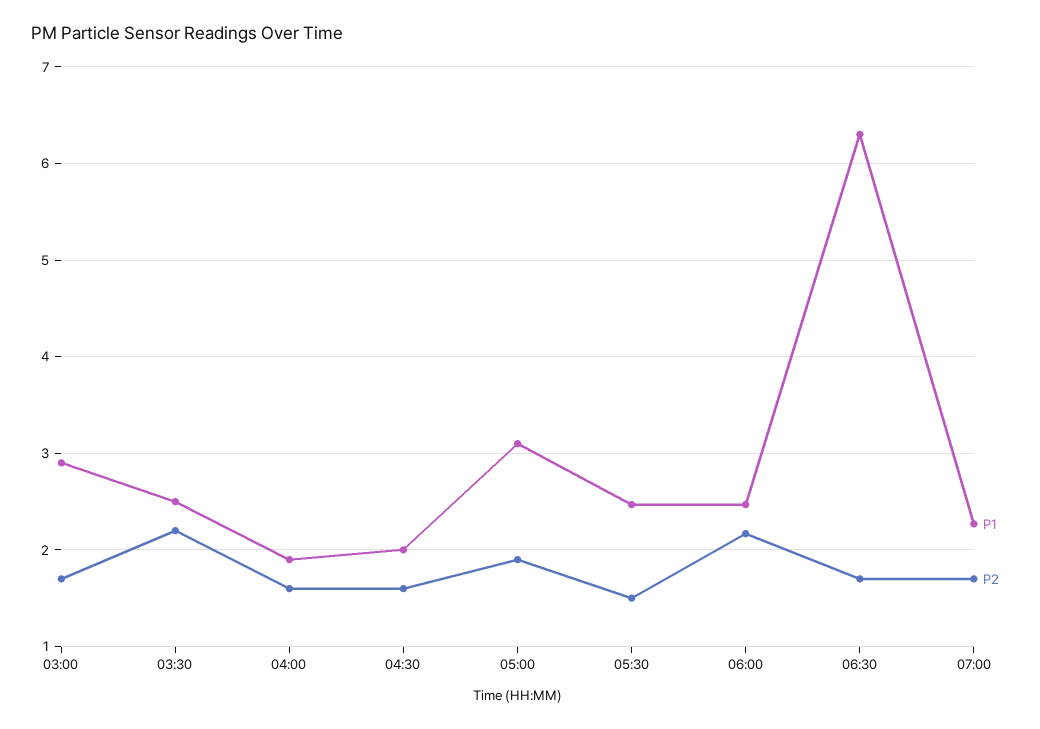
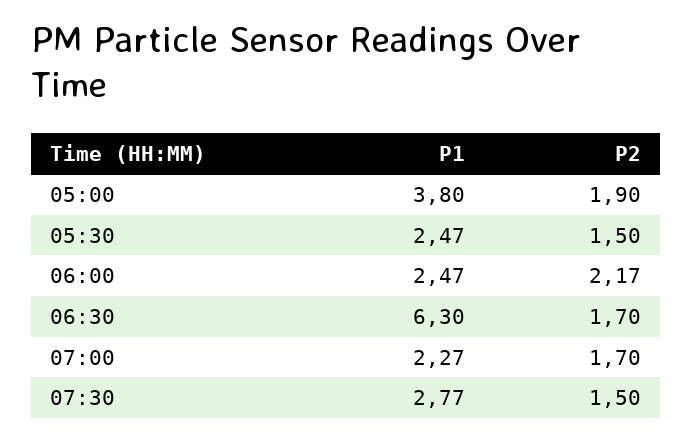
P1, 03:00: 2.9 -> none
P2, 03:00: 1.7 -> none
P1, 03:30: 2.5 -> none
P2, 03:30: 2.2 -> none
P1, 04:00: 1.9 -> none
P2, 04:00: 1.6 -> none
P1, 04:30: 2 -> none
P2, 04:30: 1.6 -> none
P1, 05:00: 3.1 -> 3.8
P1, 07:30: none -> 2.77
P2, 07:30: none -> 1.5

